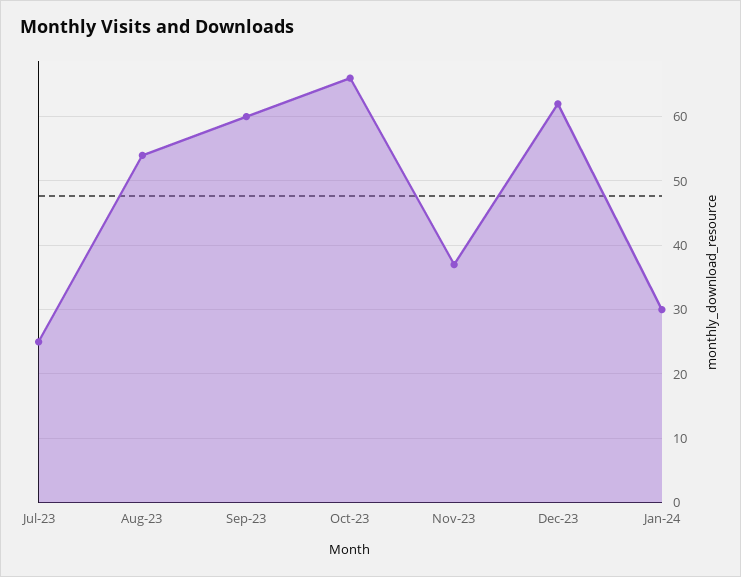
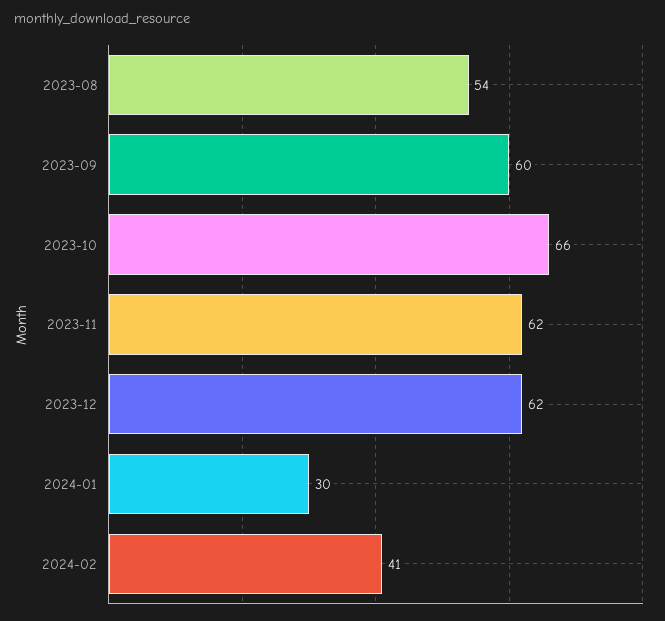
Jul-23: 25 -> none
Nov-23: 37 -> 62
2024-02: none -> 41

